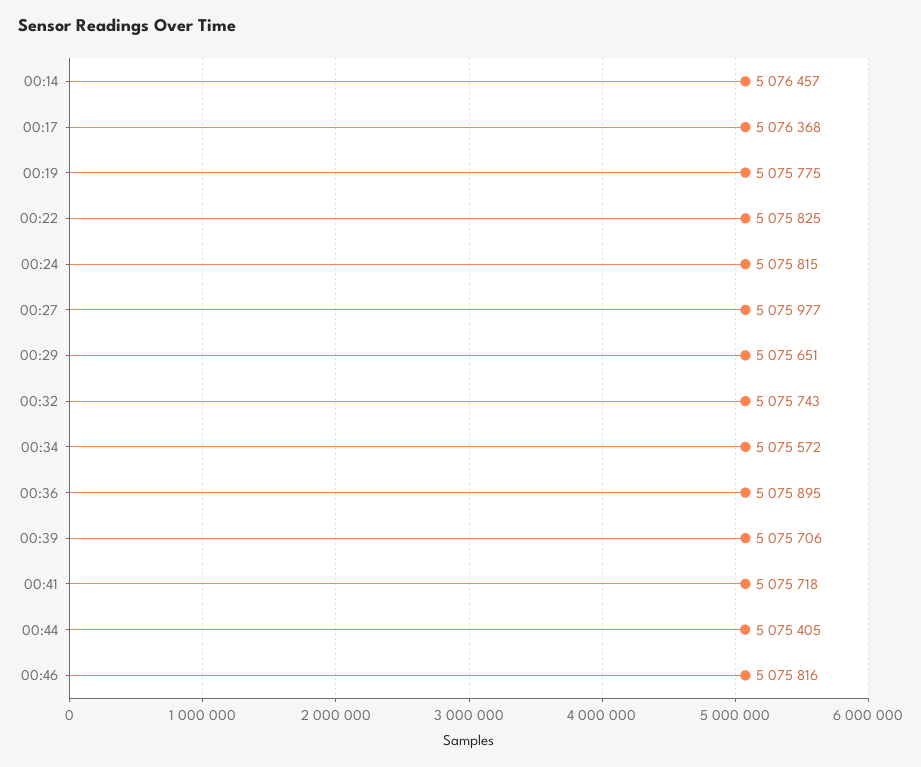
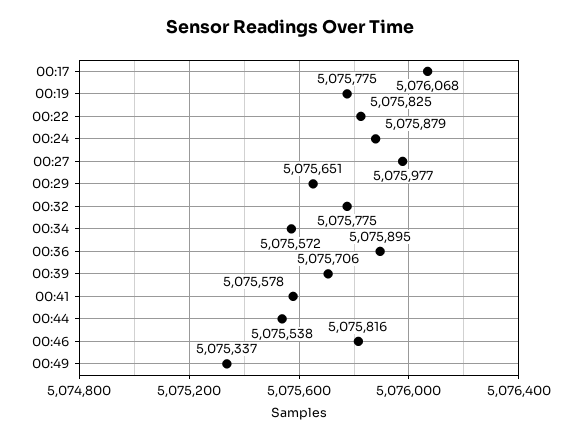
00:14: 5076457 -> none
00:17: 5076368 -> 5076068
00:24: 5075815 -> 5075879
00:32: 5075743 -> 5075775
00:41: 5075718 -> 5075578
00:44: 5075405 -> 5075538
00:49: none -> 5075337

